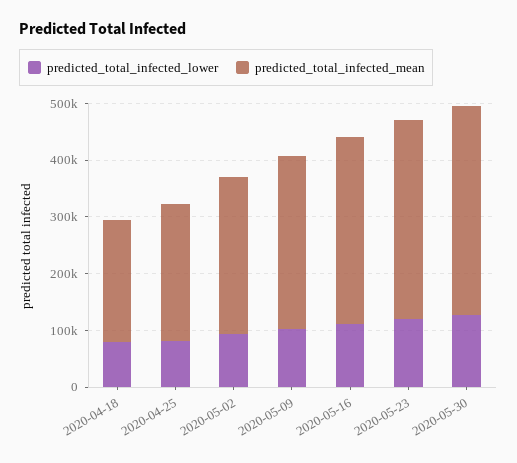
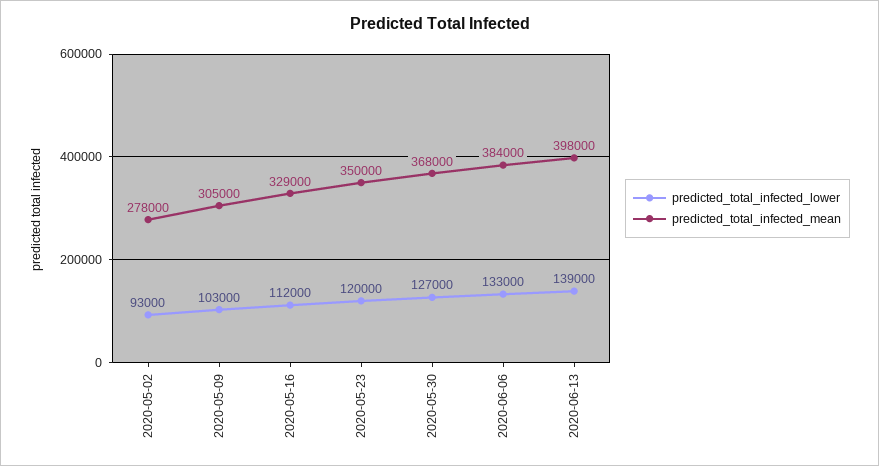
predicted_total_infected_lower, 2020-04-18: 80000 -> none
predicted_total_infected_mean, 2020-04-18: 220000 -> none
predicted_total_infected_lower, 2020-04-25: 80000 -> none
predicted_total_infected_mean, 2020-04-25: 240000 -> none
predicted_total_infected_lower, 2020-06-06: none -> 133000
predicted_total_infected_mean, 2020-06-06: none -> 384000
predicted_total_infected_lower, 2020-06-13: none -> 139000
predicted_total_infected_mean, 2020-06-13: none -> 398000

